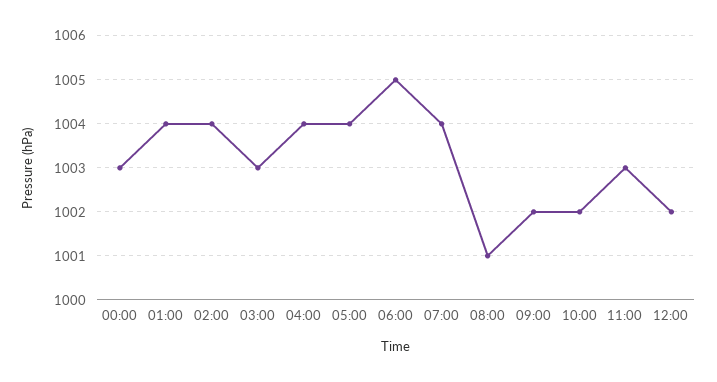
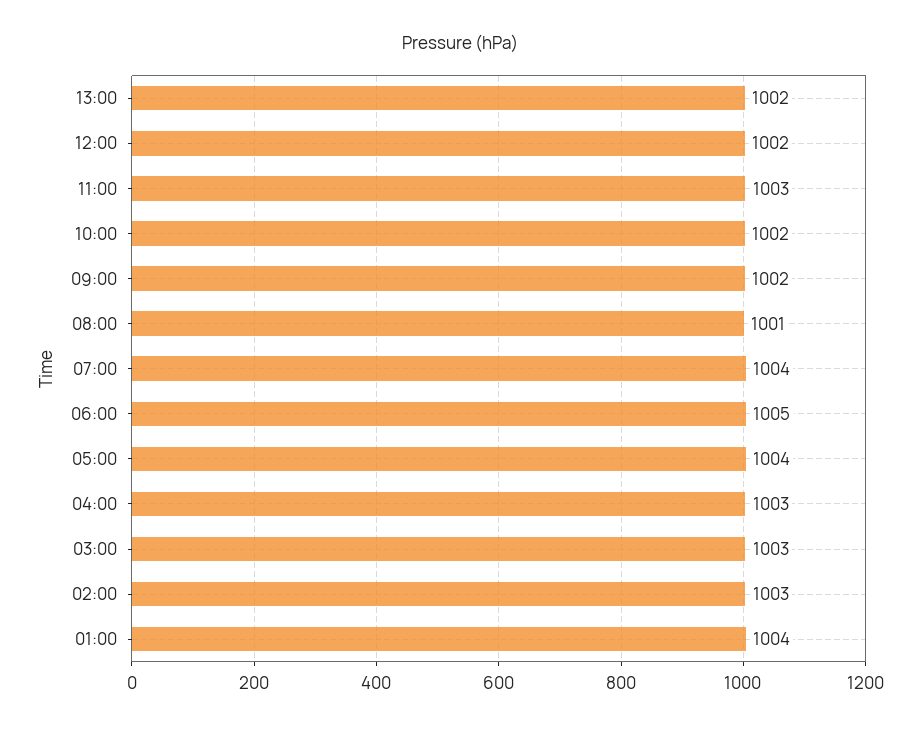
00:00: 1003 -> none
02:00: 1004 -> 1003
04:00: 1004 -> 1003
13:00: none -> 1002

